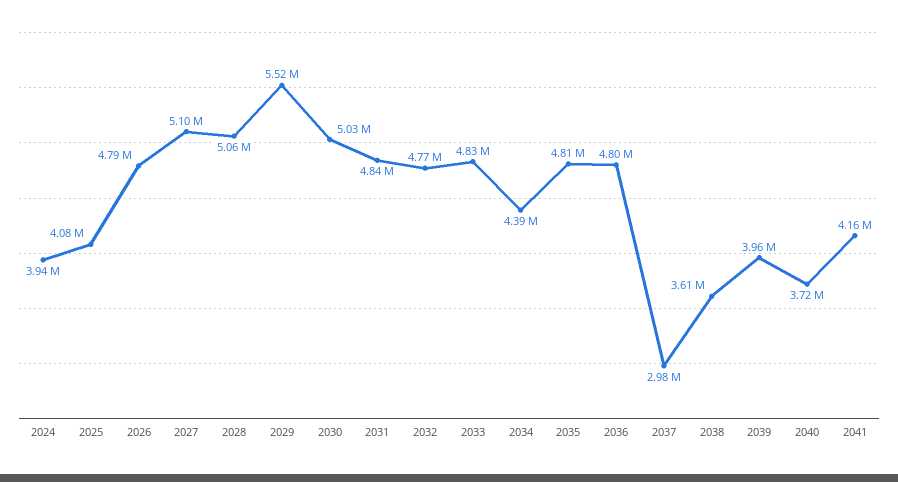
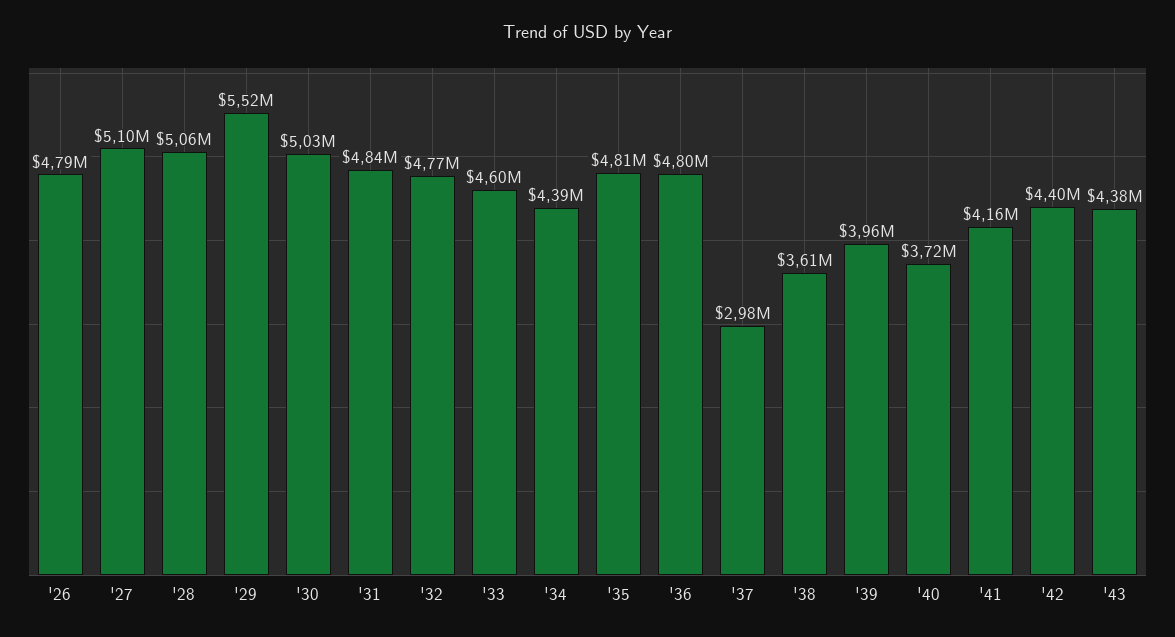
2024: 3940000 -> none
2025: 4080000 -> none
2033: 4830000 -> 4600000
'42: none -> 4400000
'43: none -> 4380000

